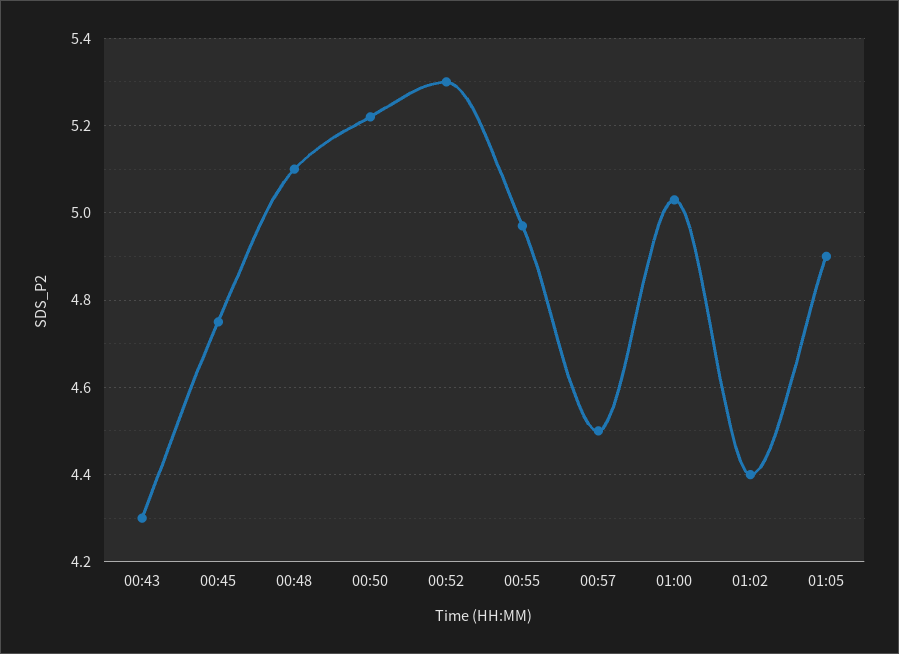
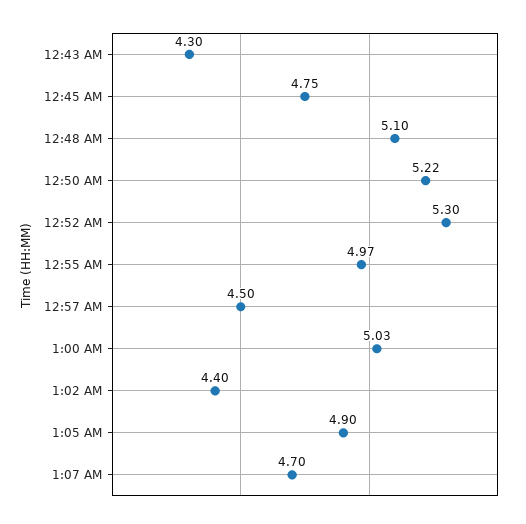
1:07 AM: none -> 4.7

